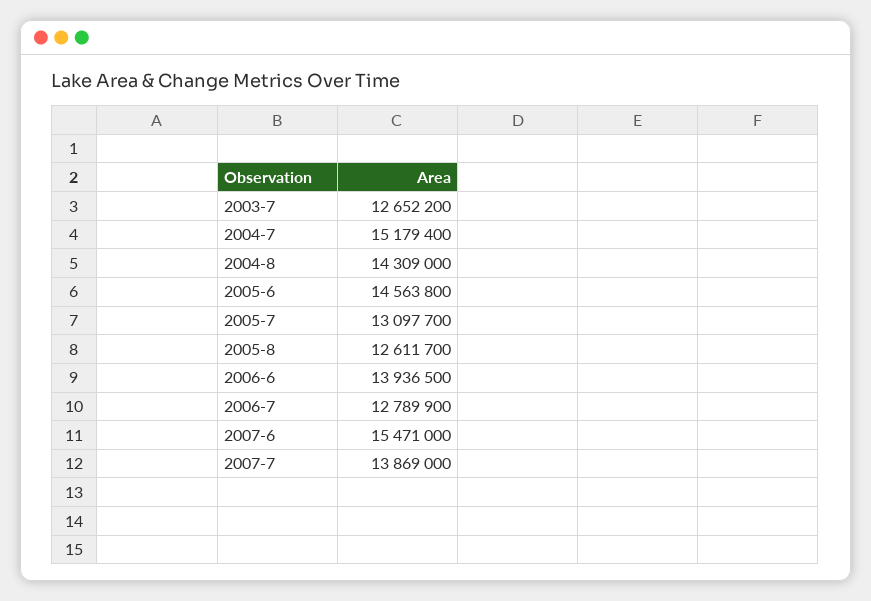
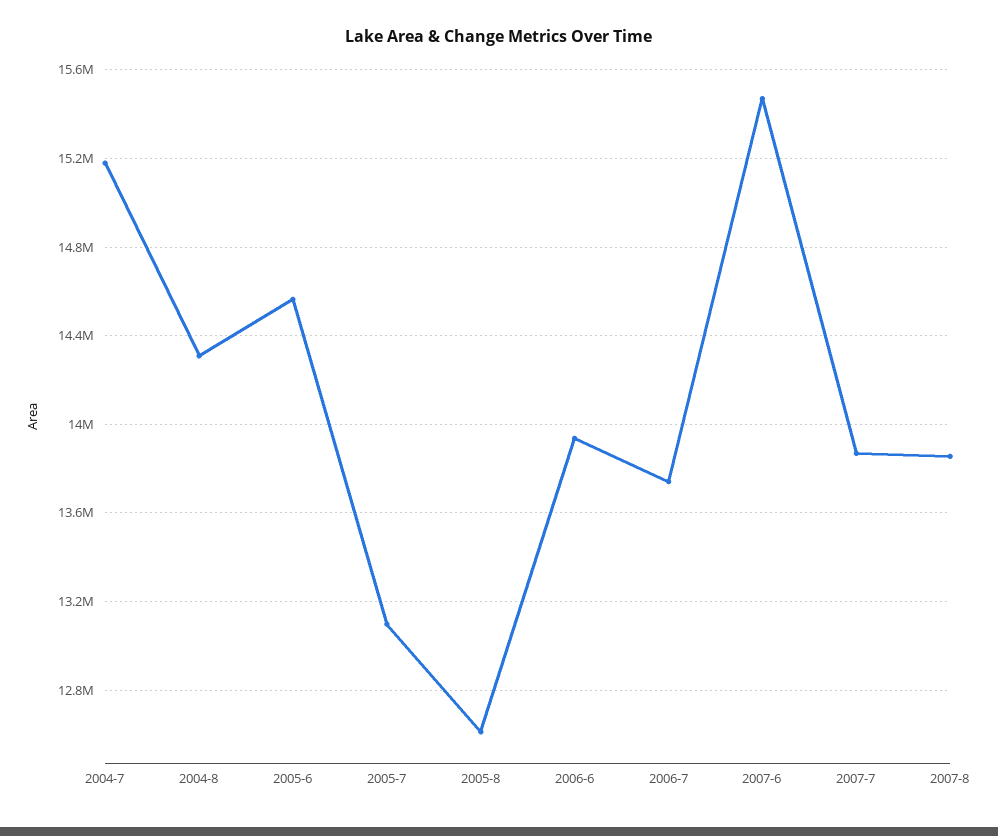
2003-7: 12652200 -> none
2006-7: 12789900 -> 13750000
2007-8: none -> 13850000

